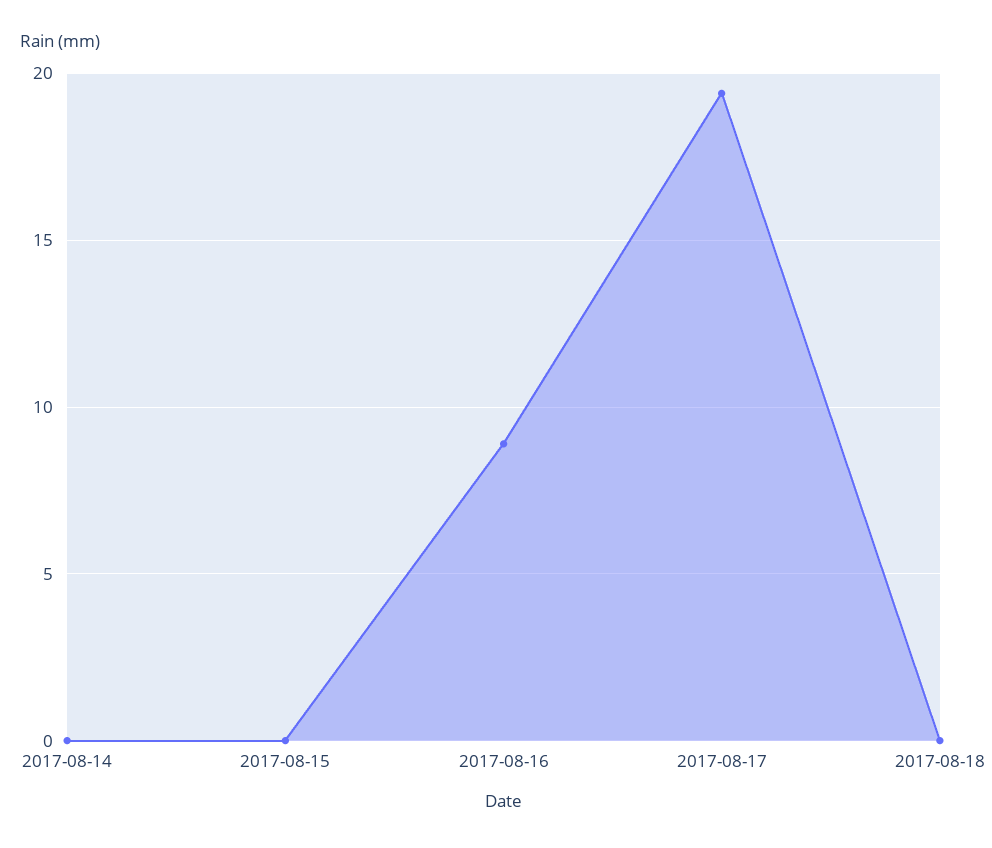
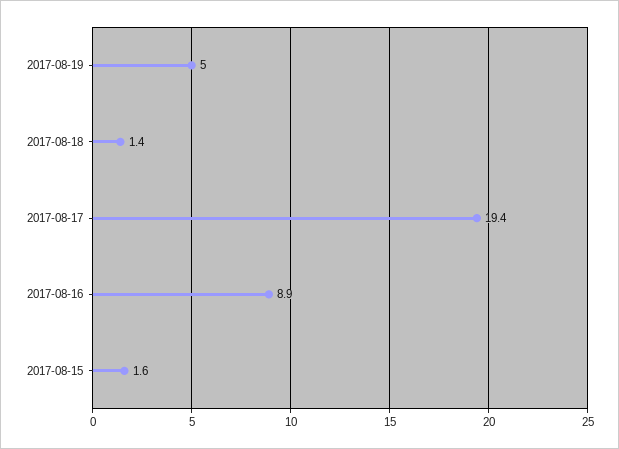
2017-08-14: 0 -> none
2017-08-15: 0 -> 1.6
2017-08-18: 0 -> 1.4
2017-08-19: none -> 5

